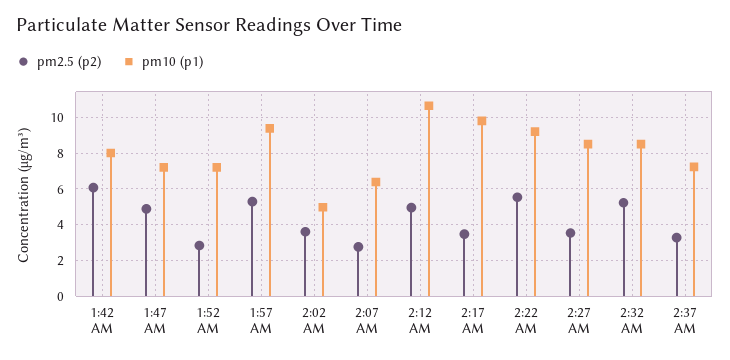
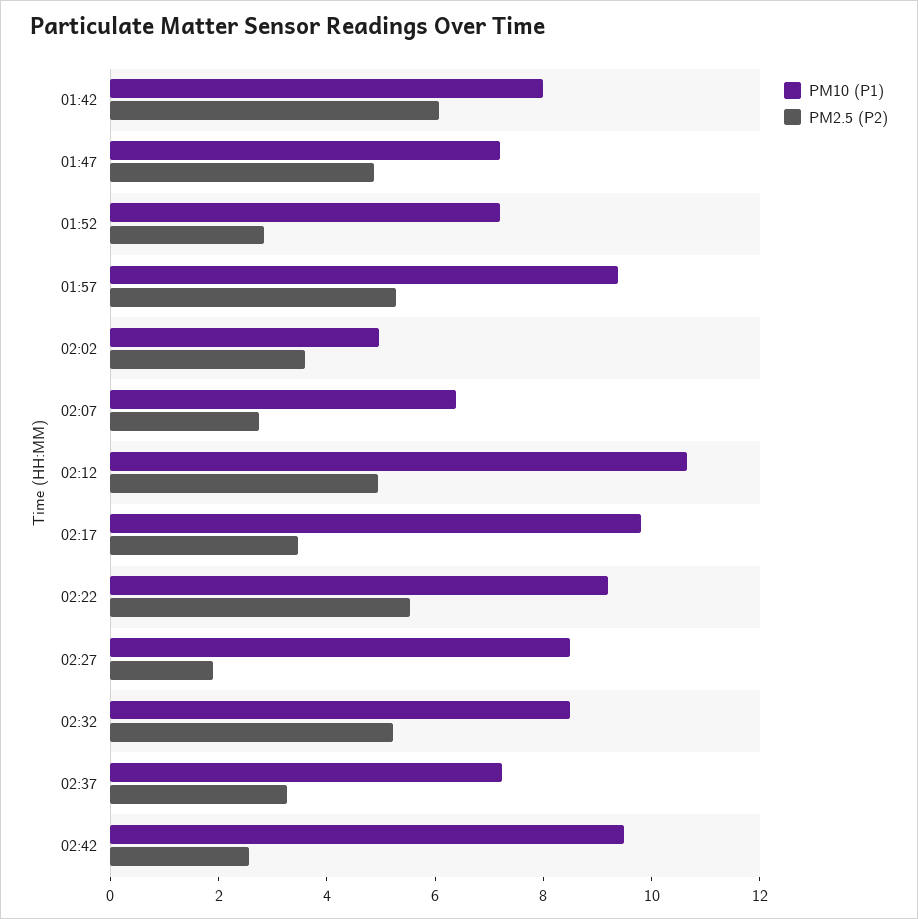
pm2.5 (p2), 2:27 AM: 3.5 -> 2
pm10 (p1), 02:42: none -> 9.5
pm2.5 (p2), 02:42: none -> 2.5

